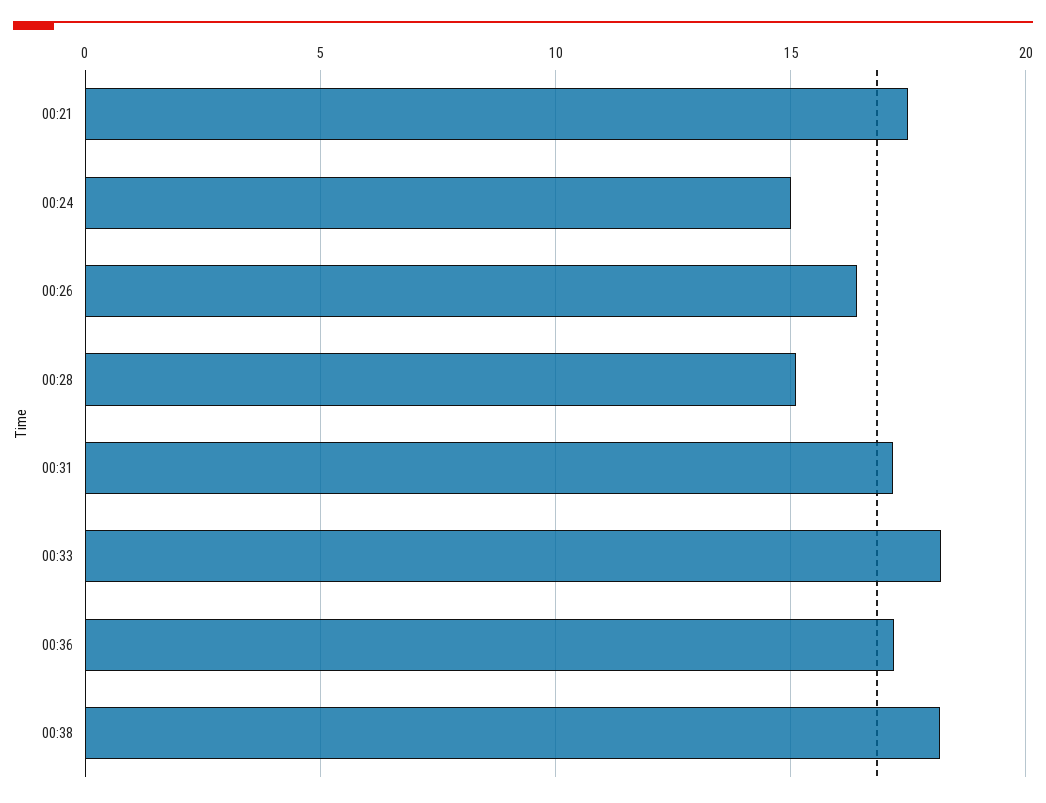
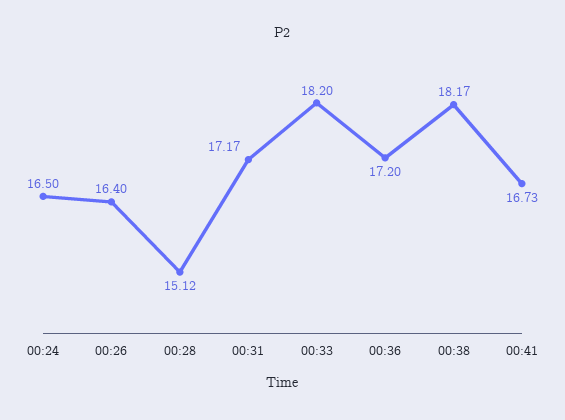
00:21: 17.5 -> none
00:24: 15 -> 16.5
00:41: none -> 16.73

